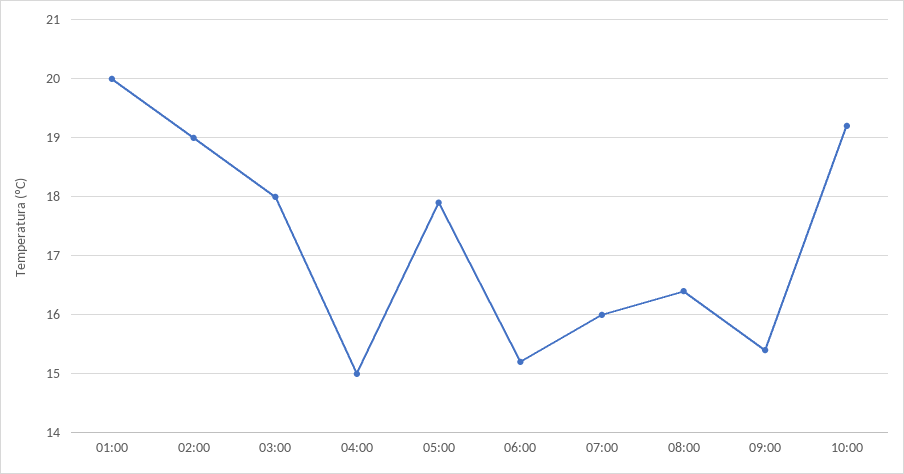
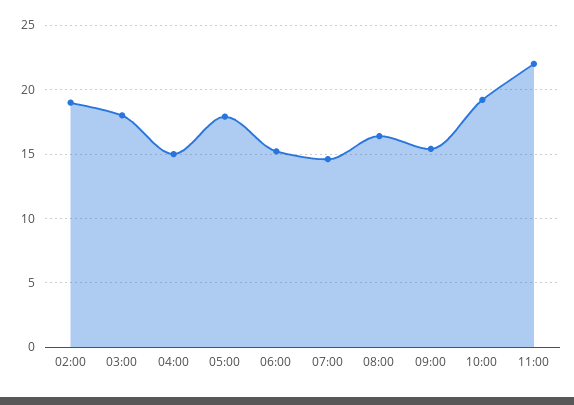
01:00: 20 -> none
07:00: 16 -> 14.5
11:00: none -> 22

